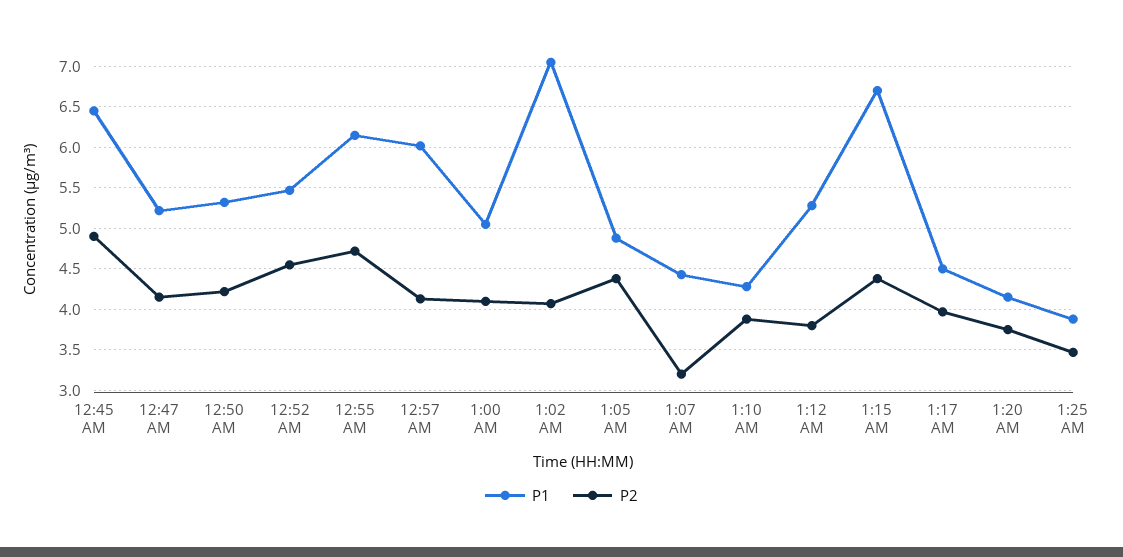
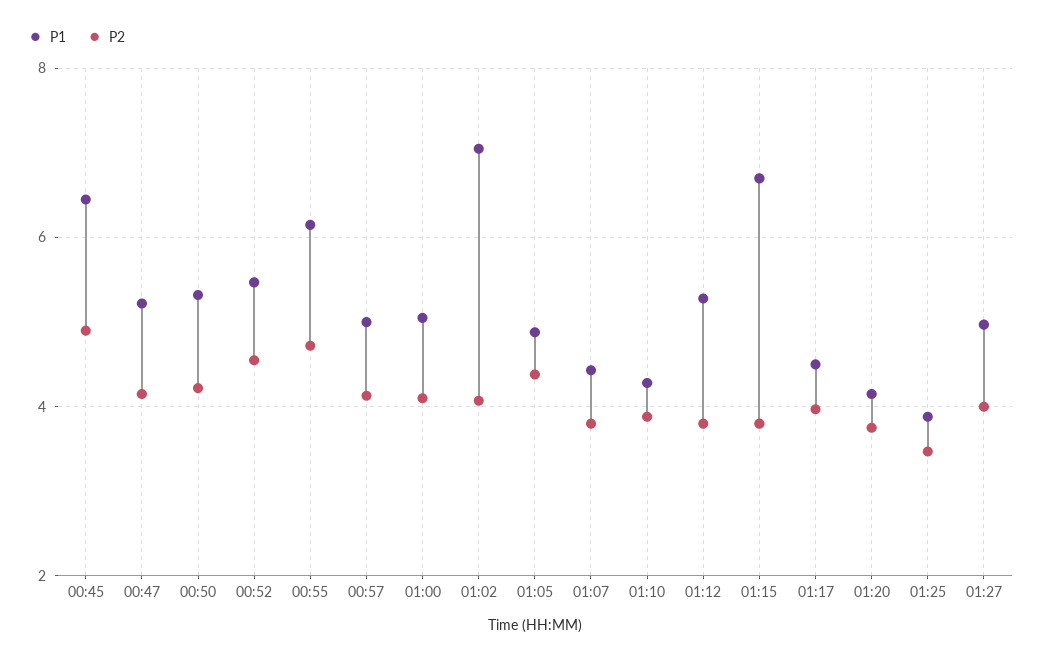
P1, 12:57 AM: 6 -> 5
P2, 1:07 AM: 3.2 -> 3.8
P2, 1:15 AM: 4.4 -> 3.8
P1, 01:27: none -> 5
P2, 01:27: none -> 4

